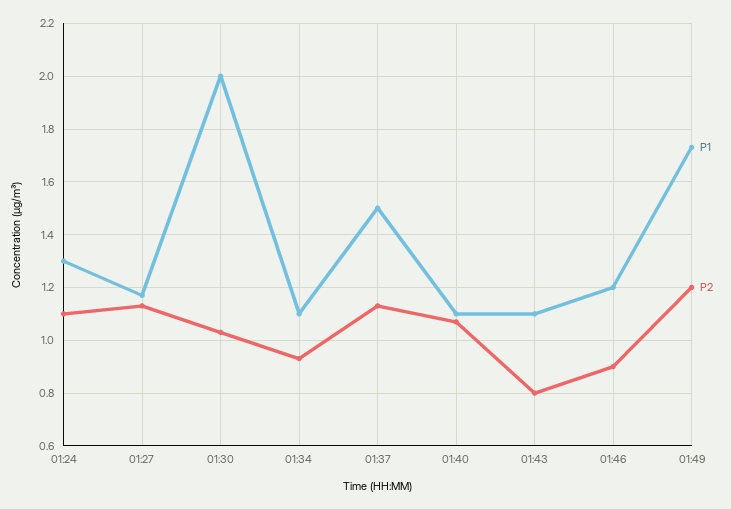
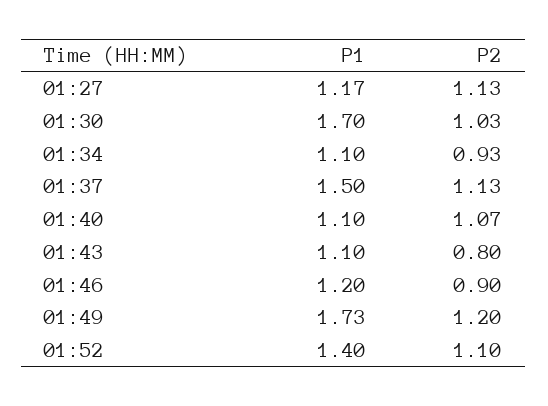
P1, 01:24: 1.3 -> none
P2, 01:24: 1.1 -> none
P1, 01:30: 2 -> 1.7
P1, 01:52: none -> 1.4
P2, 01:52: none -> 1.1

